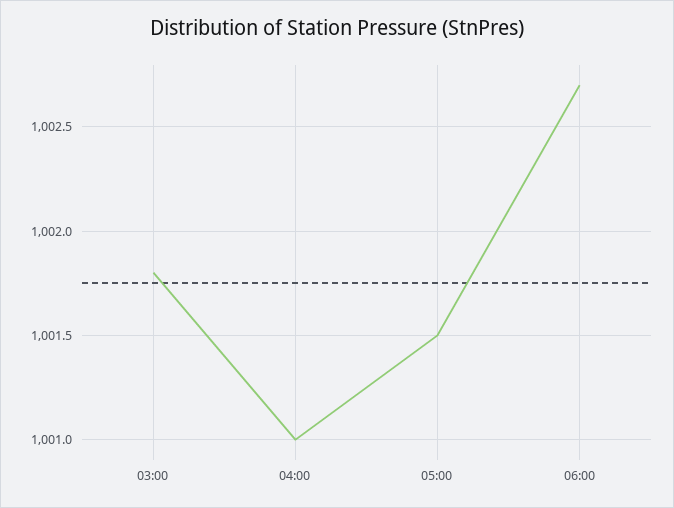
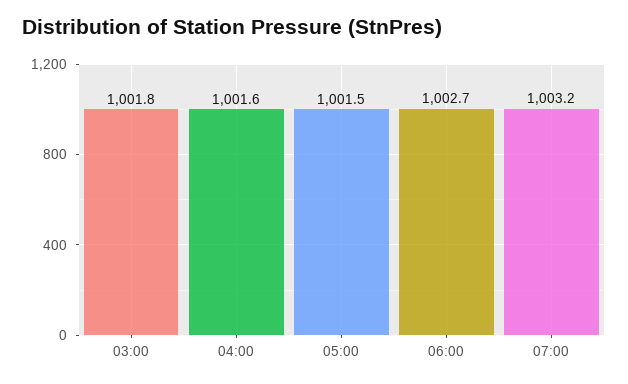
04:00: 1001 -> 1001.6
07:00: none -> 1003.2

